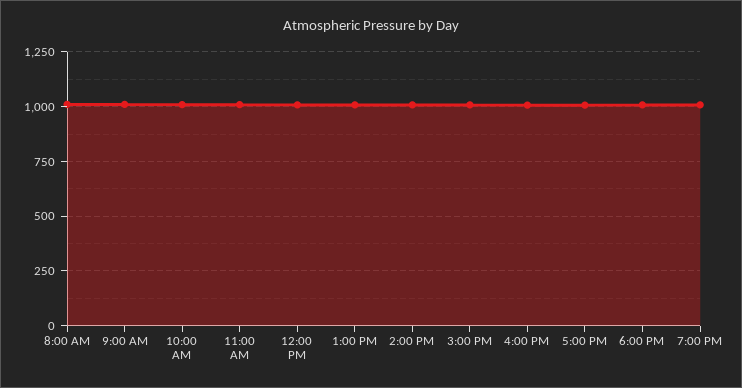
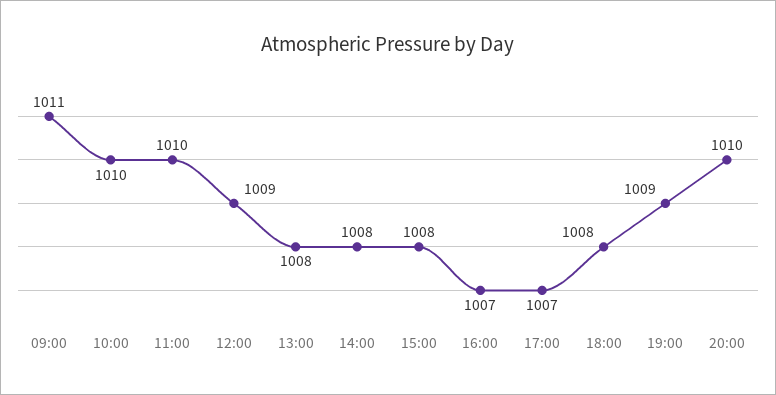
8:00 AM: 1000 -> none
20:00: none -> 1010

